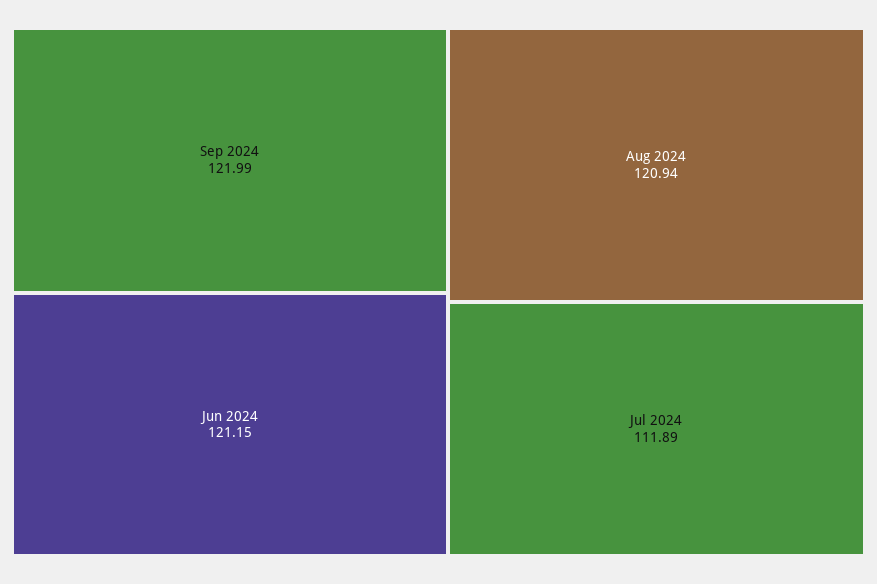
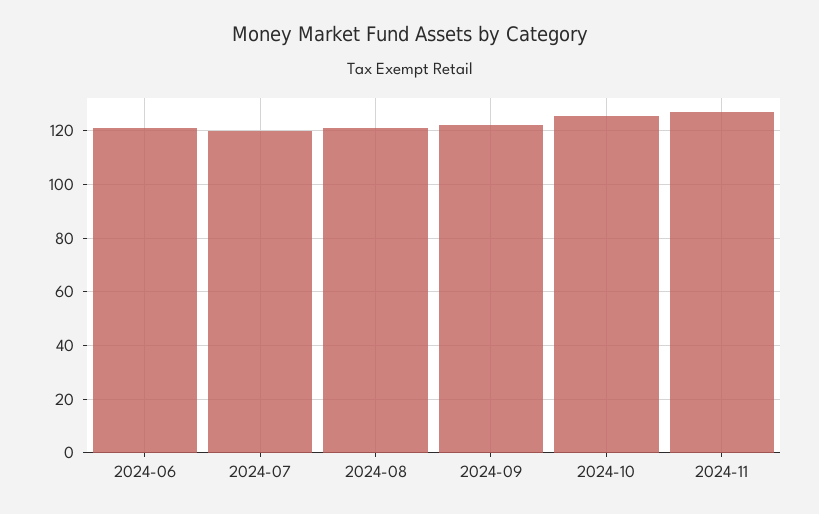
Jul 2024: 111.89 -> 120
2024-10: none -> 125
2024-11: none -> 127.5

